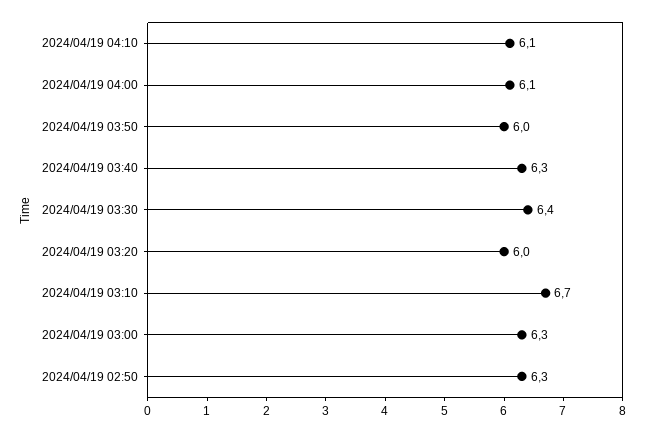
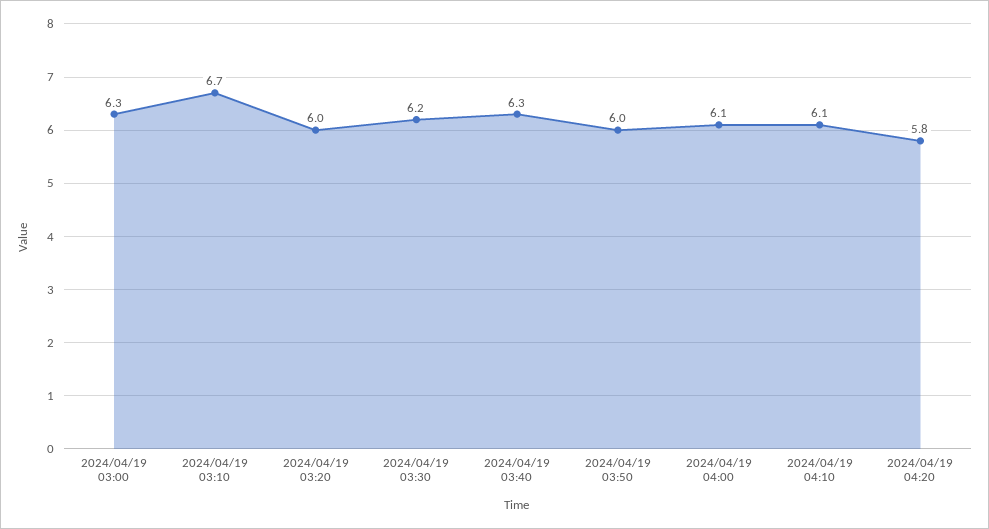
2024/04/19 03:30: 6.4 -> 6.2
2024/04/19 02:50: 6.3 -> none
2024/04/19 04:20: none -> 5.8

